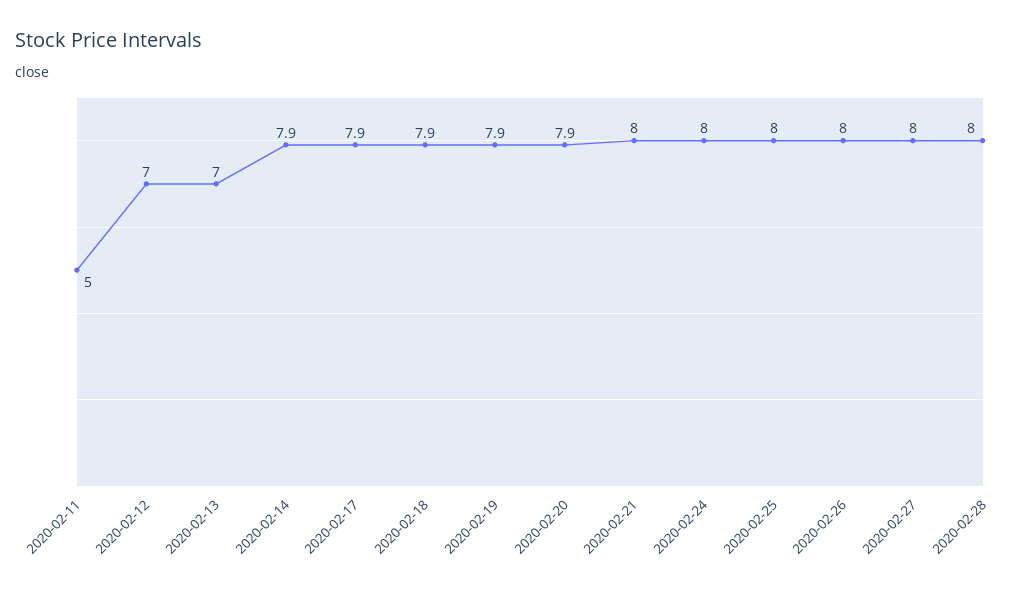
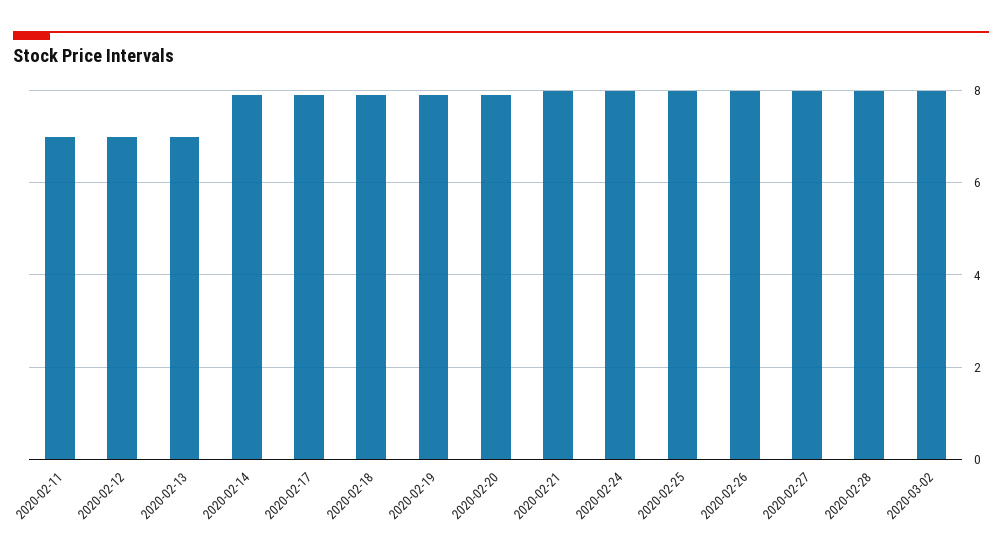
2020-02-11: 5 -> 7
2020-03-02: none -> 8

